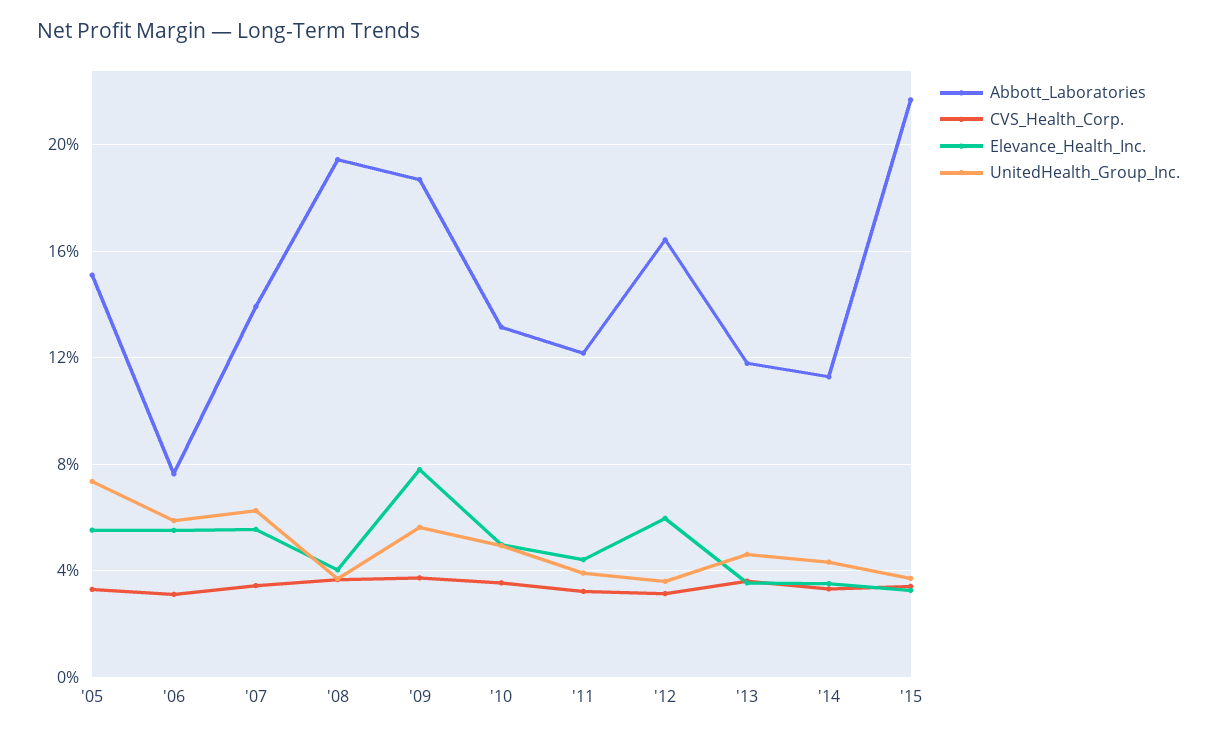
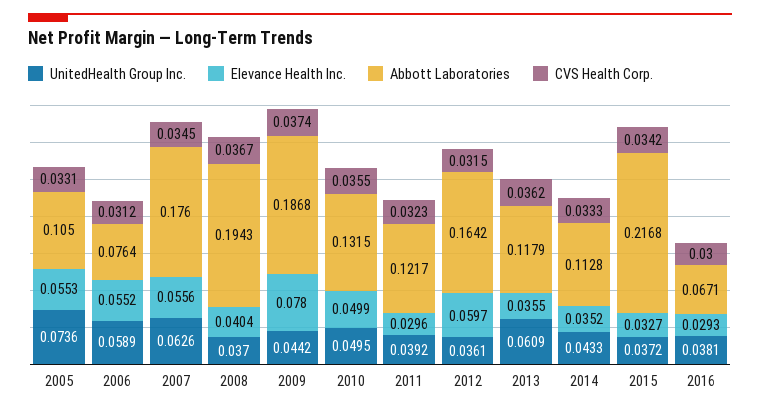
Abbott_Laboratories, '05: 0.15 -> 0.105
Abbott_Laboratories, '07: 0.14 -> 0.176
UnitedHealth_Group_Inc., '09: 0.055 -> 0.0442
Elevance_Health_Inc., '11: 0.045 -> 0.0296
UnitedHealth_Group_Inc., '13: 0.045 -> 0.0609
UnitedHealth_Group_Inc., 2016: none -> 0.0381
Elevance_Health_Inc., 2016: none -> 0.0293
Abbott_Laboratories, 2016: none -> 0.0671
CVS_Health_Corp., 2016: none -> 0.03

